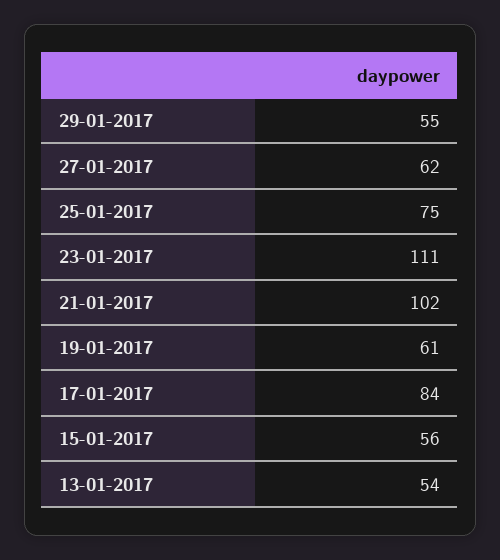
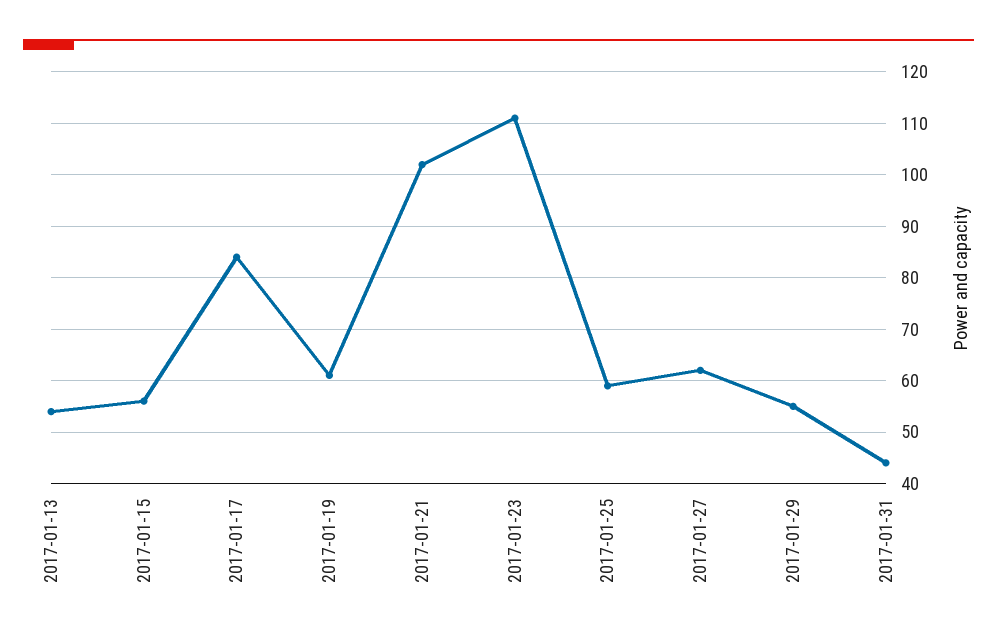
25-01-2017: 75 -> 60
2017-01-31: none -> 45

